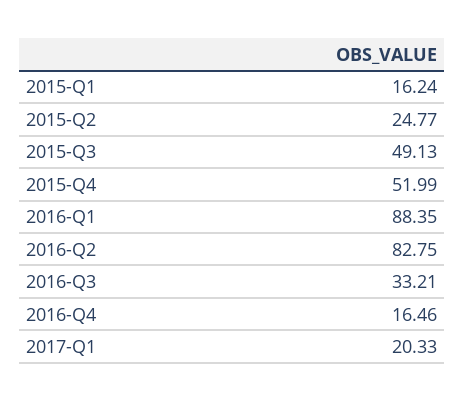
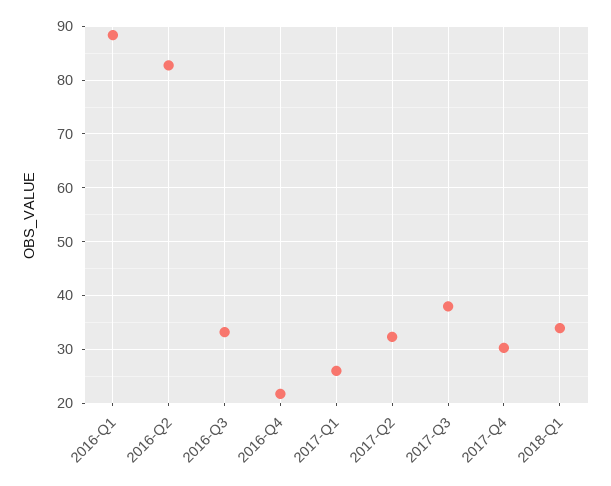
2015-Q1: 16.24 -> none
2015-Q2: 24.77 -> none
2015-Q3: 49.13 -> none
2015-Q4: 51.99 -> none
2016-Q4: 16.46 -> 22
2017-Q1: 20.33 -> 26
2017-Q2: none -> 32
2017-Q3: none -> 38
2017-Q4: none -> 30
2018-Q1: none -> 34

